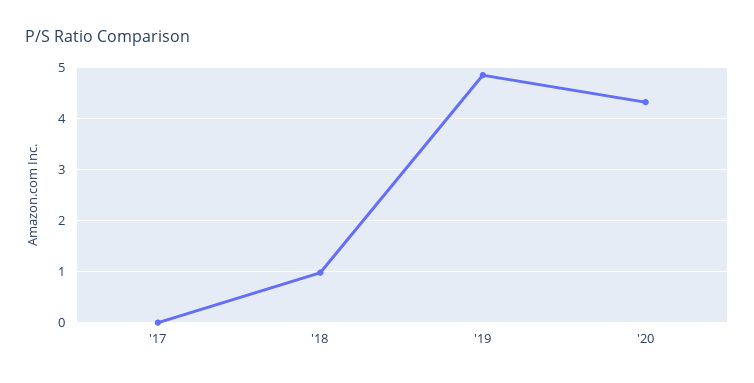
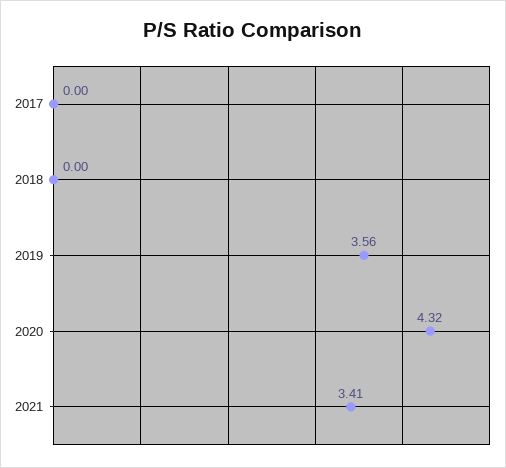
'18: 1 -> 0
'19: 4.8 -> 3.56
2021: none -> 3.41

